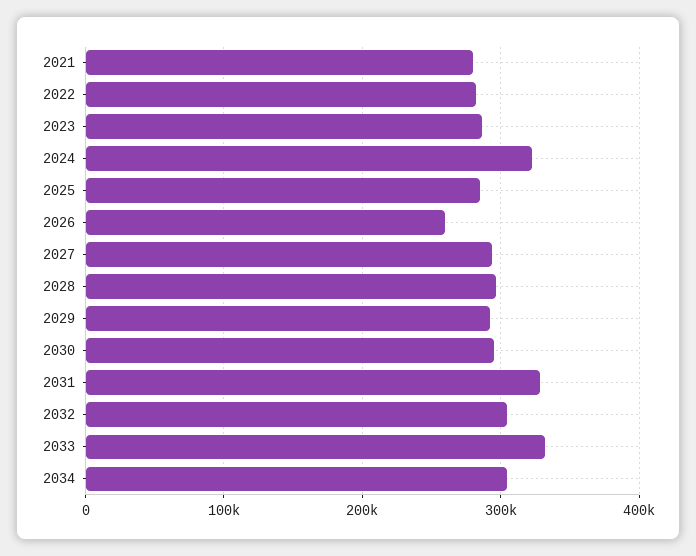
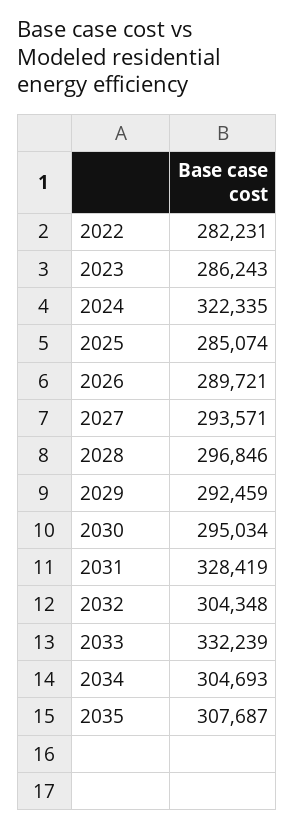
2021: 280000 -> none
2026: 260000 -> 289721
2035: none -> 307687

